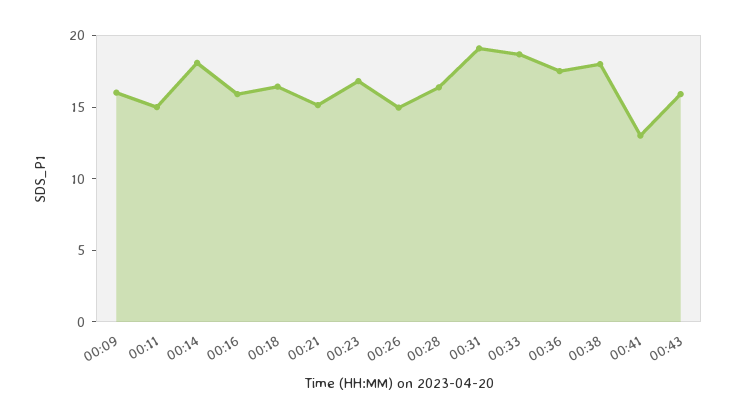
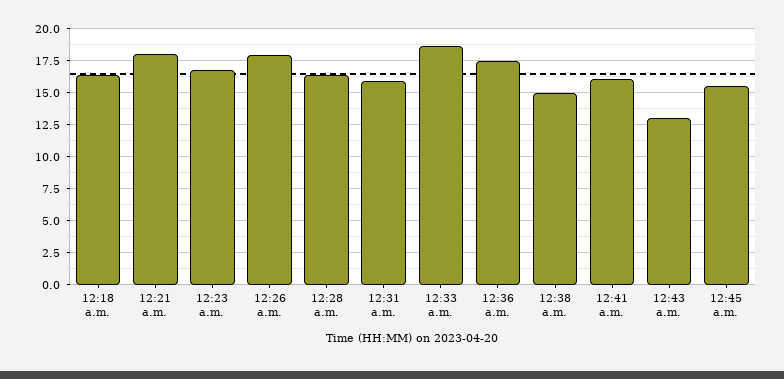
00:09: 16 -> none
00:11: 15 -> none
00:14: 18 -> none
00:16: 16 -> none
00:21: 15 -> 18
00:26: 15 -> 18
00:31: 19 -> 16
00:38: 18 -> 15
00:41: 13 -> 16
00:43: 16 -> 13
12:45 a.m.: none -> 15.5

